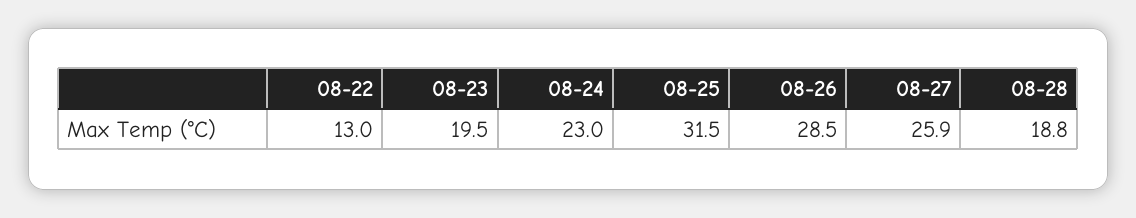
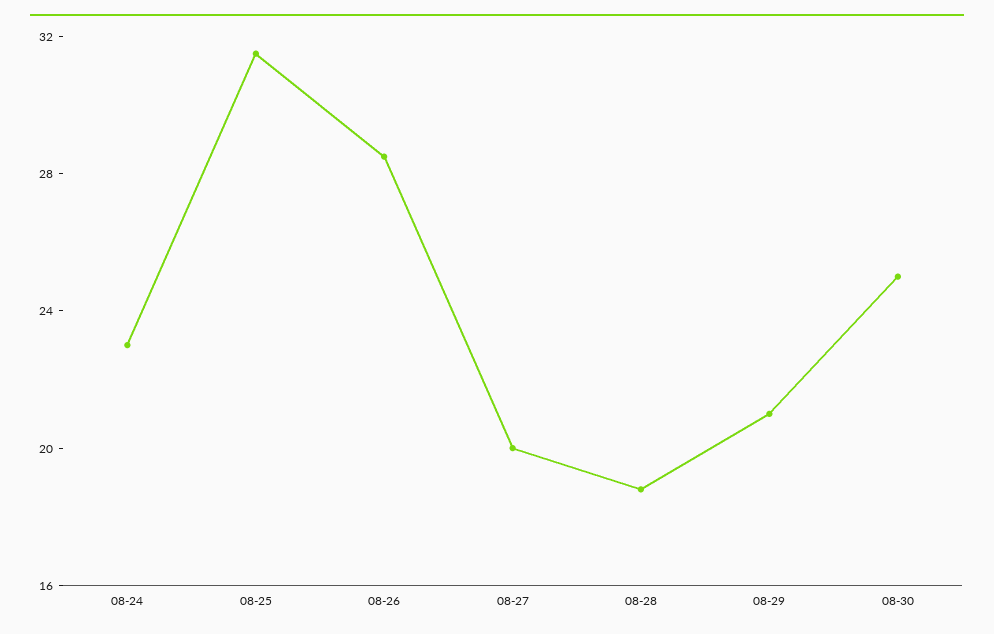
08-22: 13 -> none
08-23: 19.5 -> none
08-27: 25.9 -> 20
08-29: none -> 21
08-30: none -> 25

